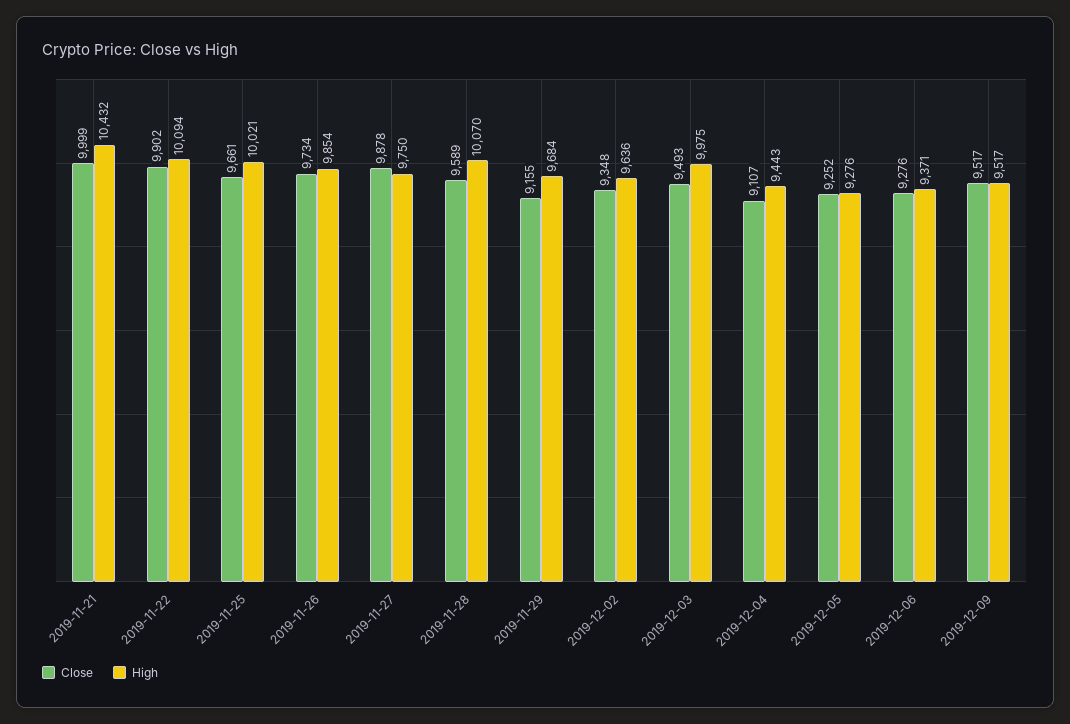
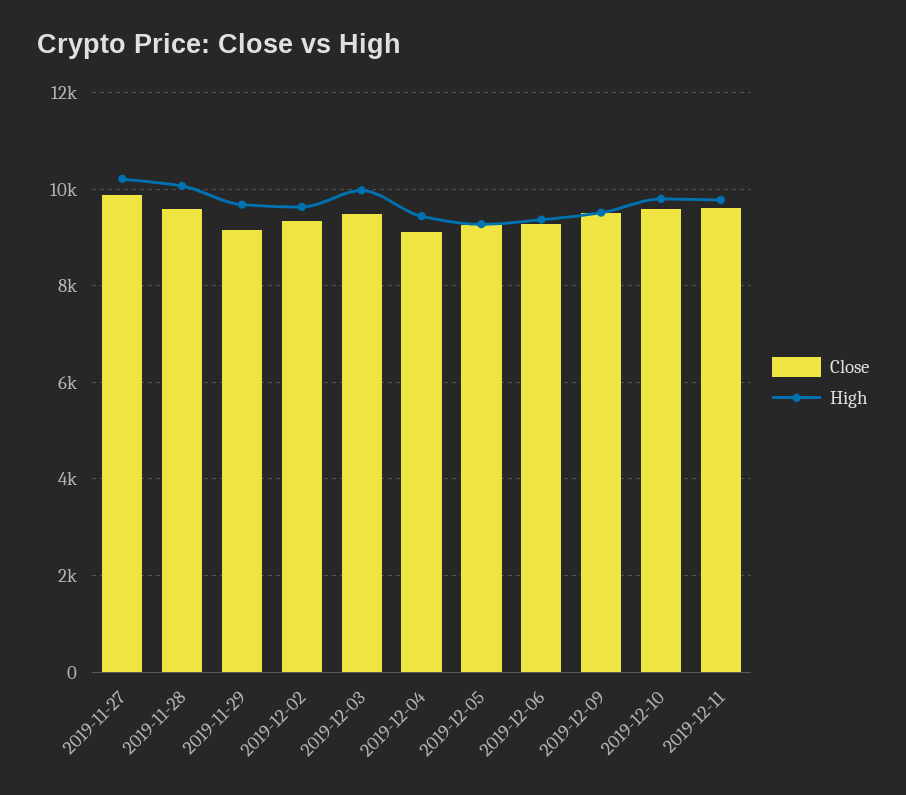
Close, 2019-11-21: 9999 -> none
High, 2019-11-21: 10432 -> none
Close, 2019-11-22: 9902 -> none
High, 2019-11-22: 10094 -> none
Close, 2019-11-25: 9661 -> none
High, 2019-11-25: 10021 -> none
Close, 2019-11-26: 9734 -> none
High, 2019-11-26: 9854 -> none
High, 2019-11-27: 9750 -> 10200
Close, 2019-12-10: none -> 9600
High, 2019-12-10: none -> 9800
Close, 2019-12-11: none -> 9600
High, 2019-12-11: none -> 9800

